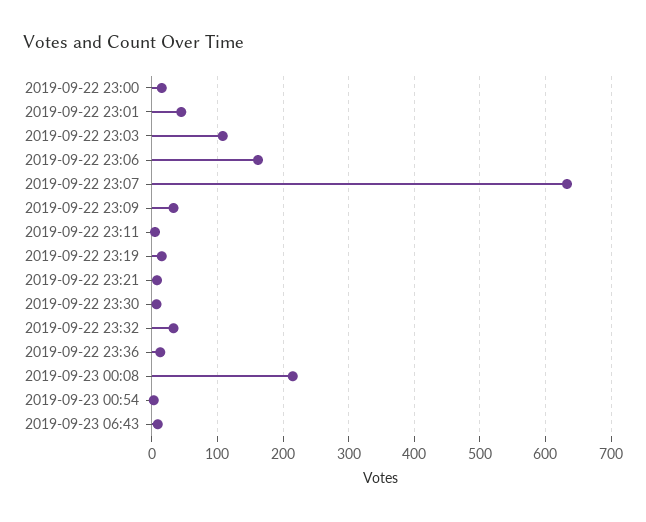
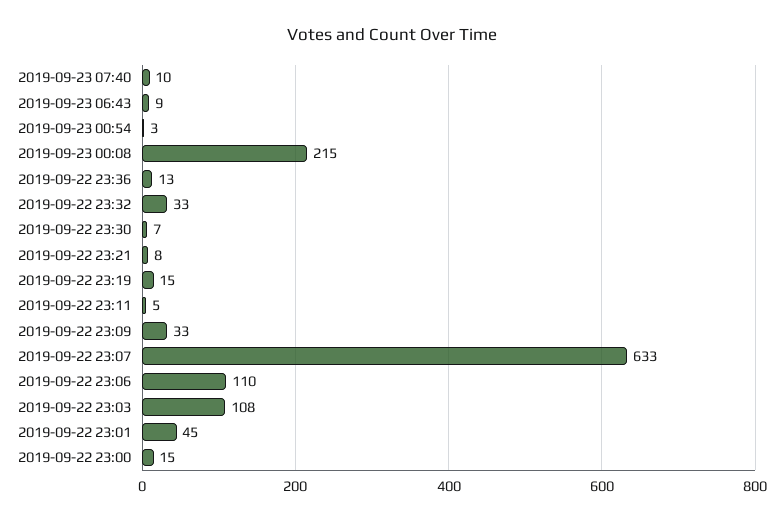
2019-09-22 23:06: 160 -> 110
2019-09-23 07:40: none -> 10

